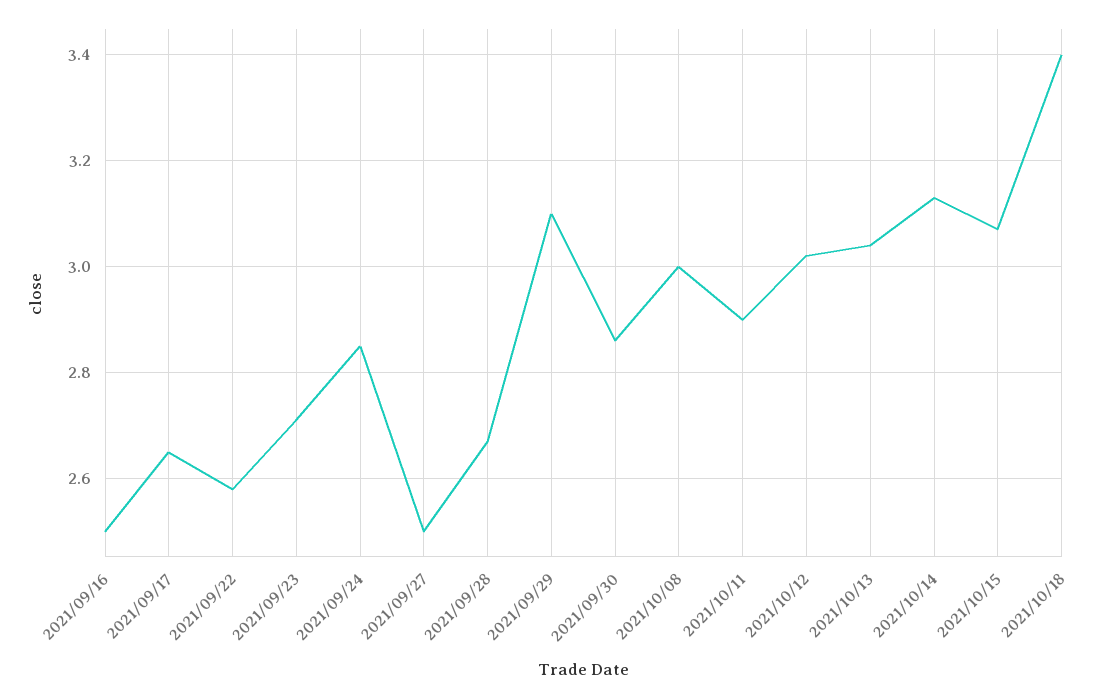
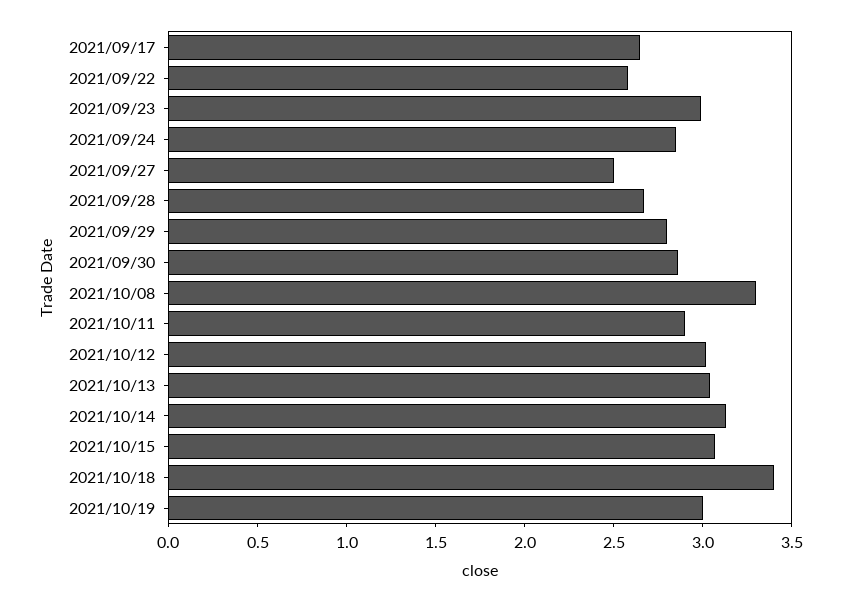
2021/09/16: 2.5 -> none
2021/09/23: 2.7 -> 3
2021/09/29: 3.1 -> 2.8
2021/10/08: 3 -> 3.3
2021/10/19: none -> 3

